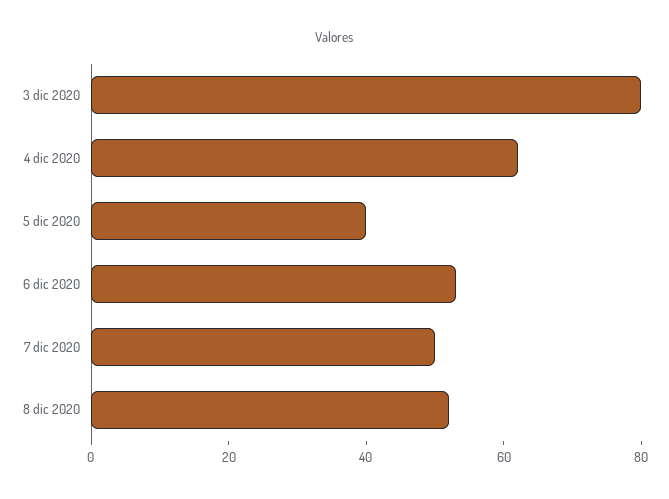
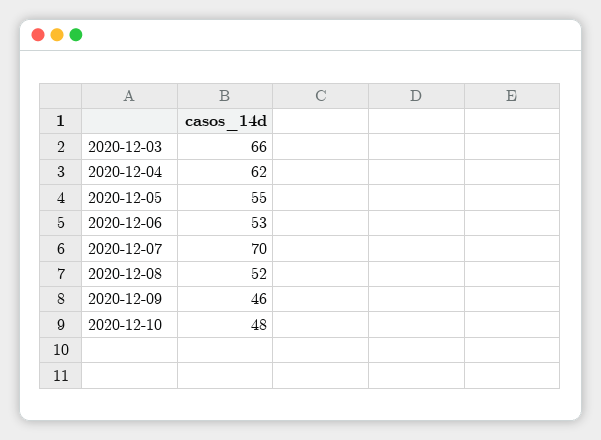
3 dic 2020: 80 -> 66
5 dic 2020: 40 -> 55
7 dic 2020: 50 -> 70
2020-12-09: none -> 46
2020-12-10: none -> 48

